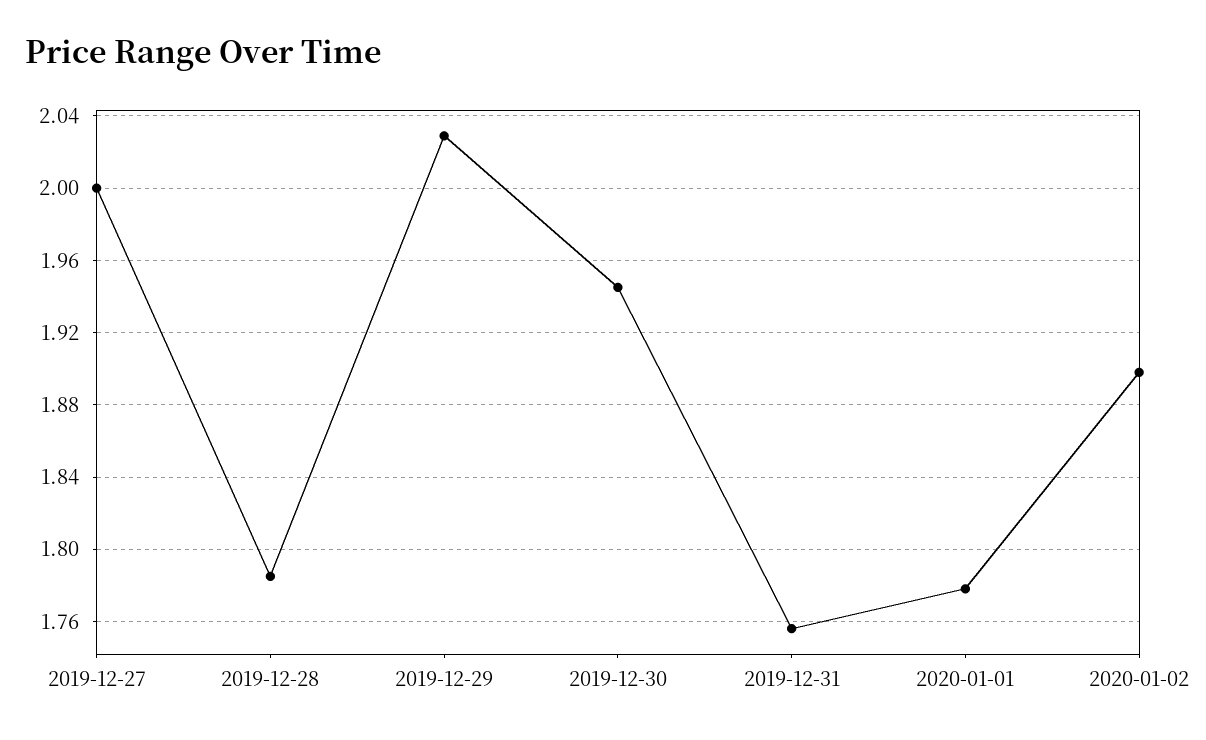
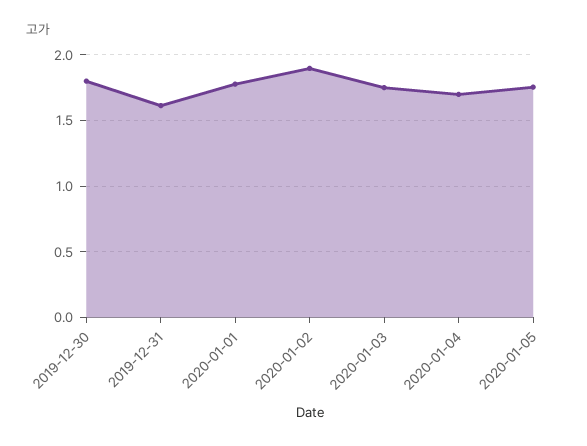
2019-12-27: 2 -> none
2019-12-28: 1.785 -> none
2019-12-29: 2.03 -> none
2019-12-30: 1.945 -> 1.8
2019-12-31: 1.755 -> 1.6
2020-01-03: none -> 1.75
2020-01-04: none -> 1.7
2020-01-05: none -> 1.75

